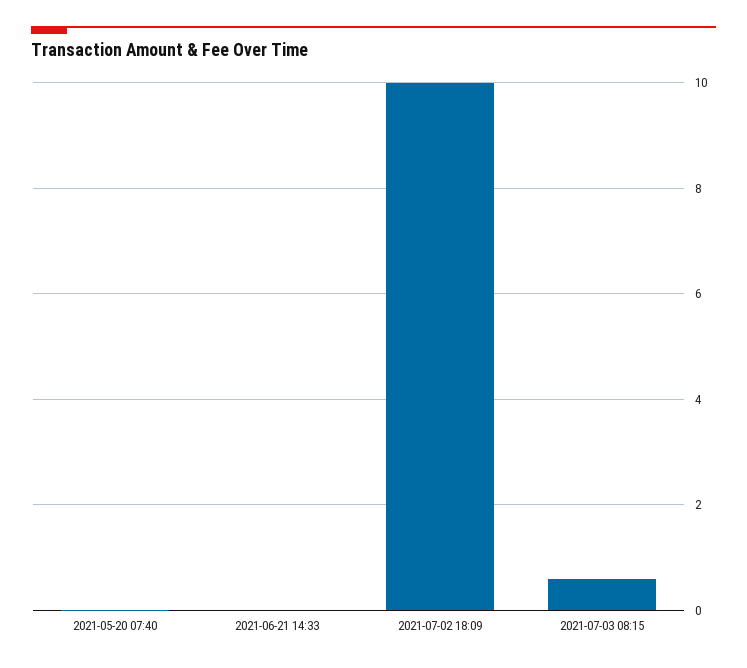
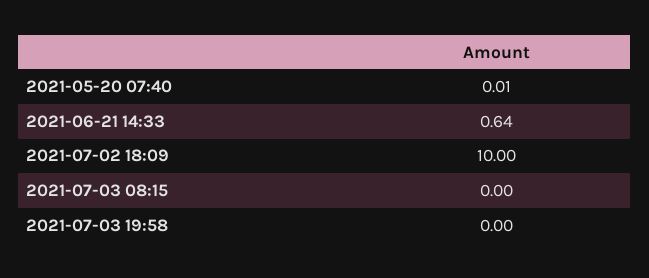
2021-06-21 14:33: 0 -> 0.64
2021-07-03 08:15: 0.6 -> 0
2021-07-03 19:58: none -> 0

